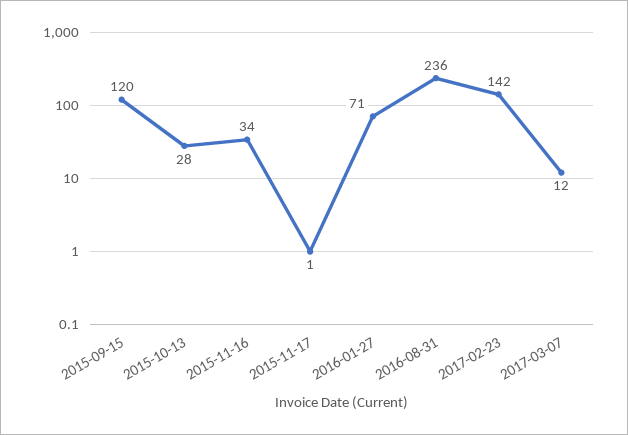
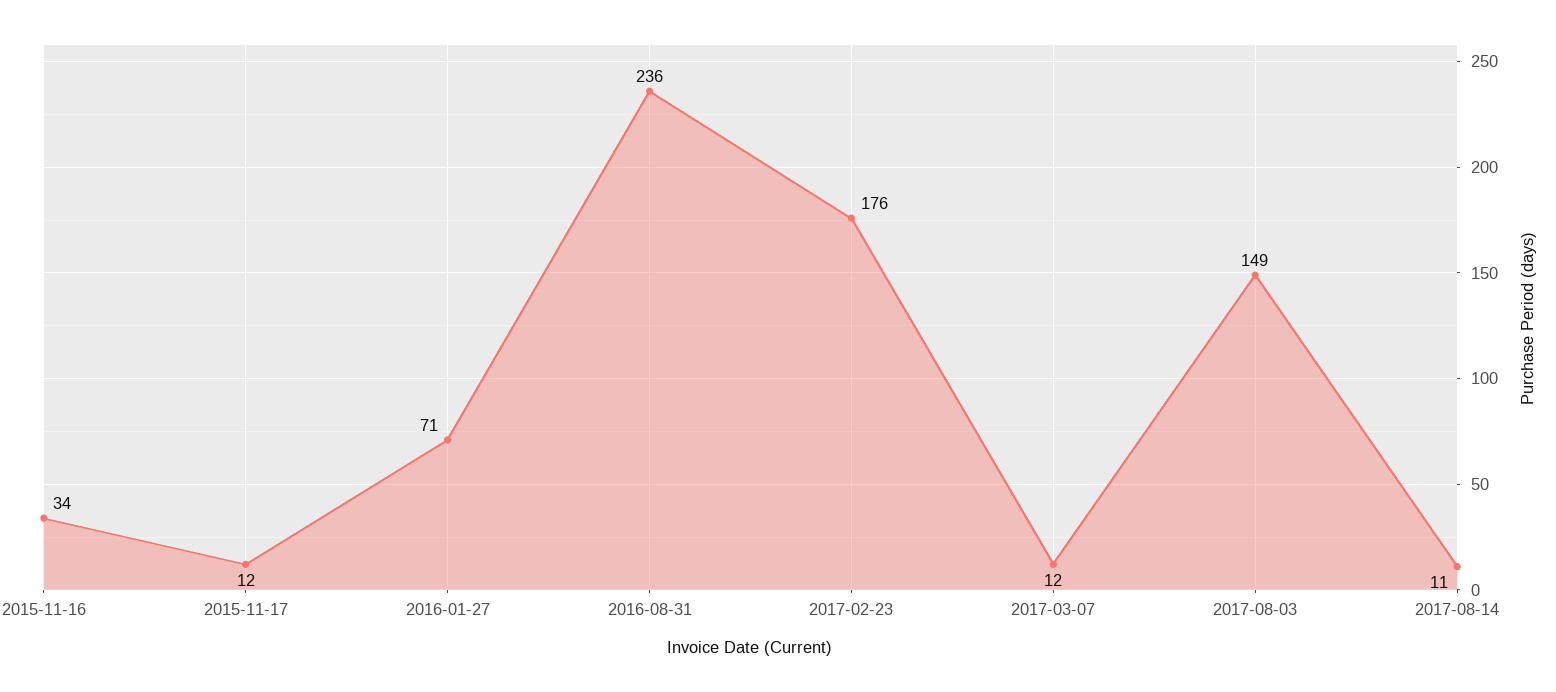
2015-09-15: 120 -> none
2015-10-13: 28 -> none
2015-11-17: 1 -> 12
2017-02-23: 142 -> 176
2017-08-03: none -> 149
2017-08-14: none -> 11

